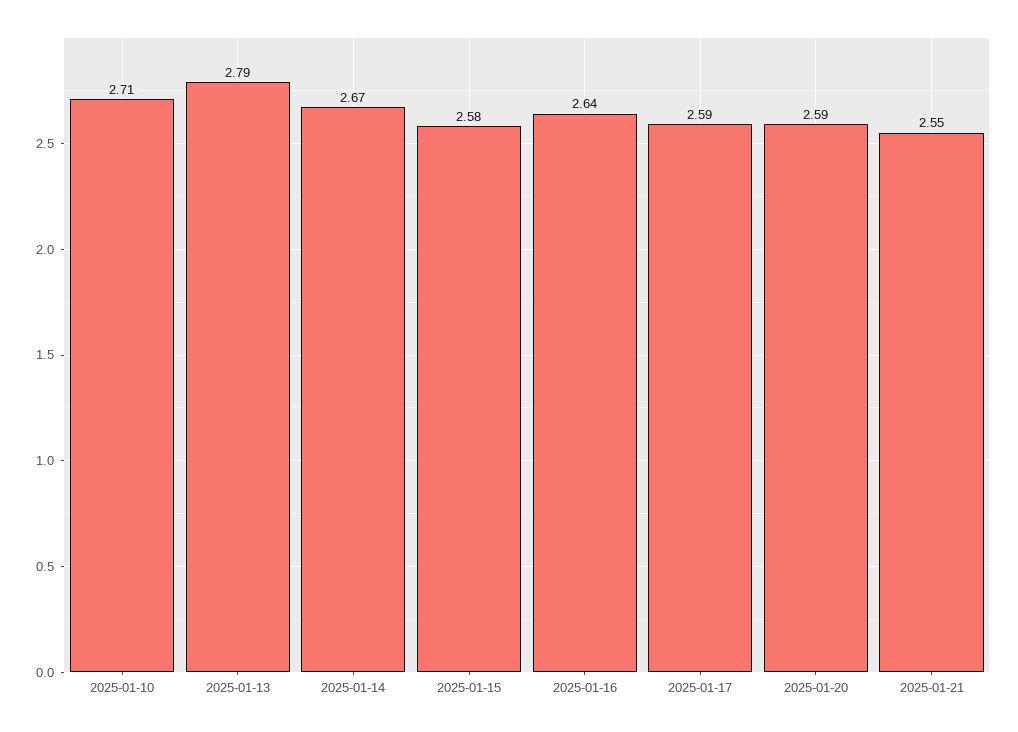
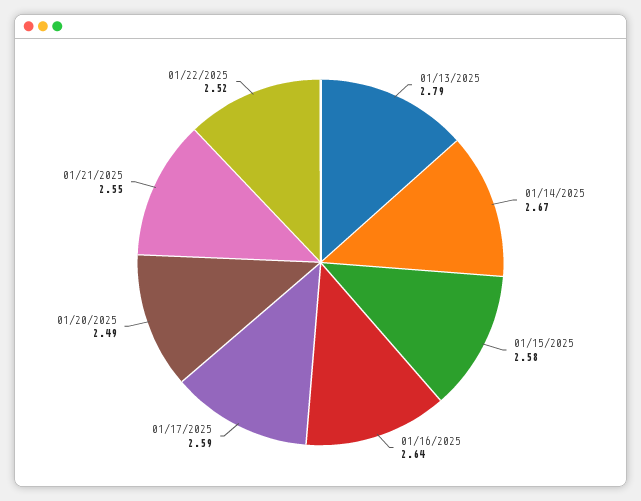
2025-01-10: 2.71 -> none
2025-01-20: 2.59 -> 2.49
01/22/2025: none -> 2.52

